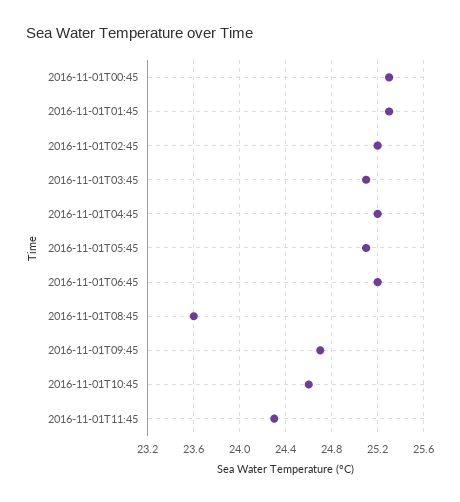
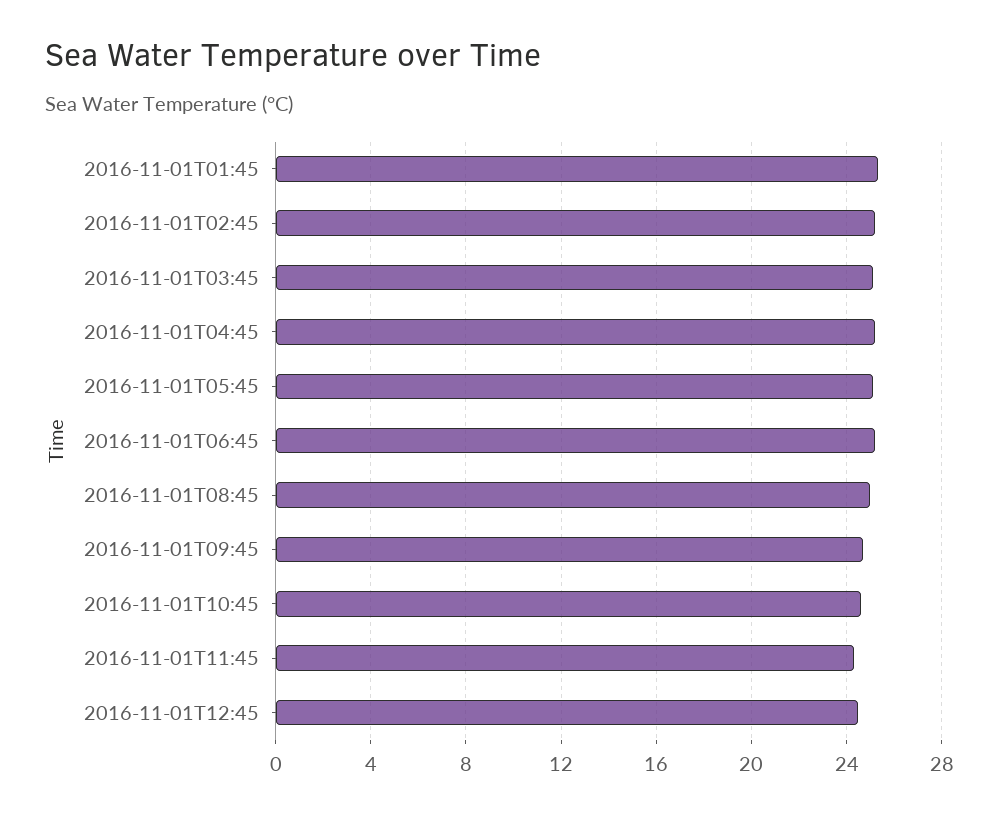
2016-11-01T00:45: 25.3 -> none
2016-11-01T08:45: 23.6 -> 25
2016-11-01T12:45: none -> 24.5

